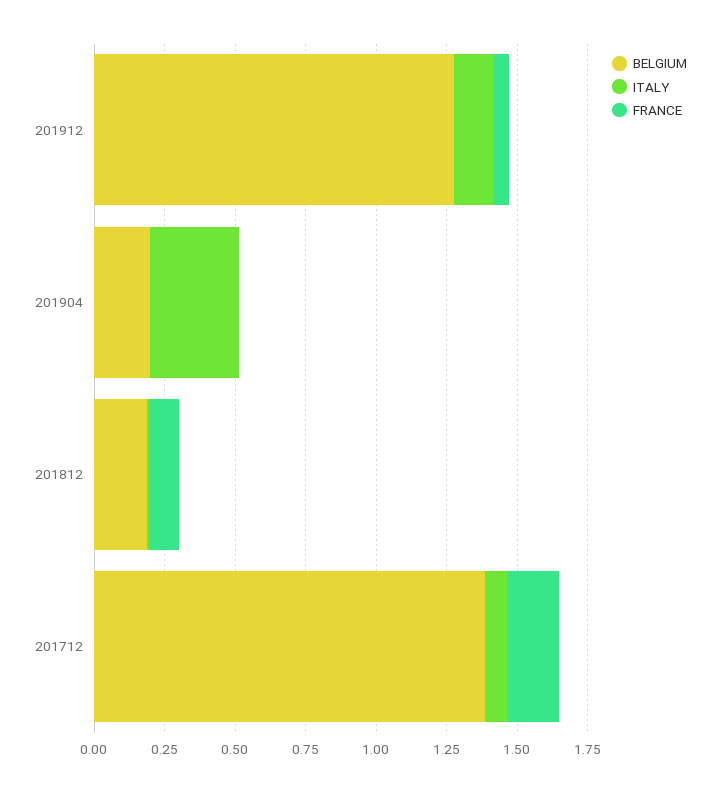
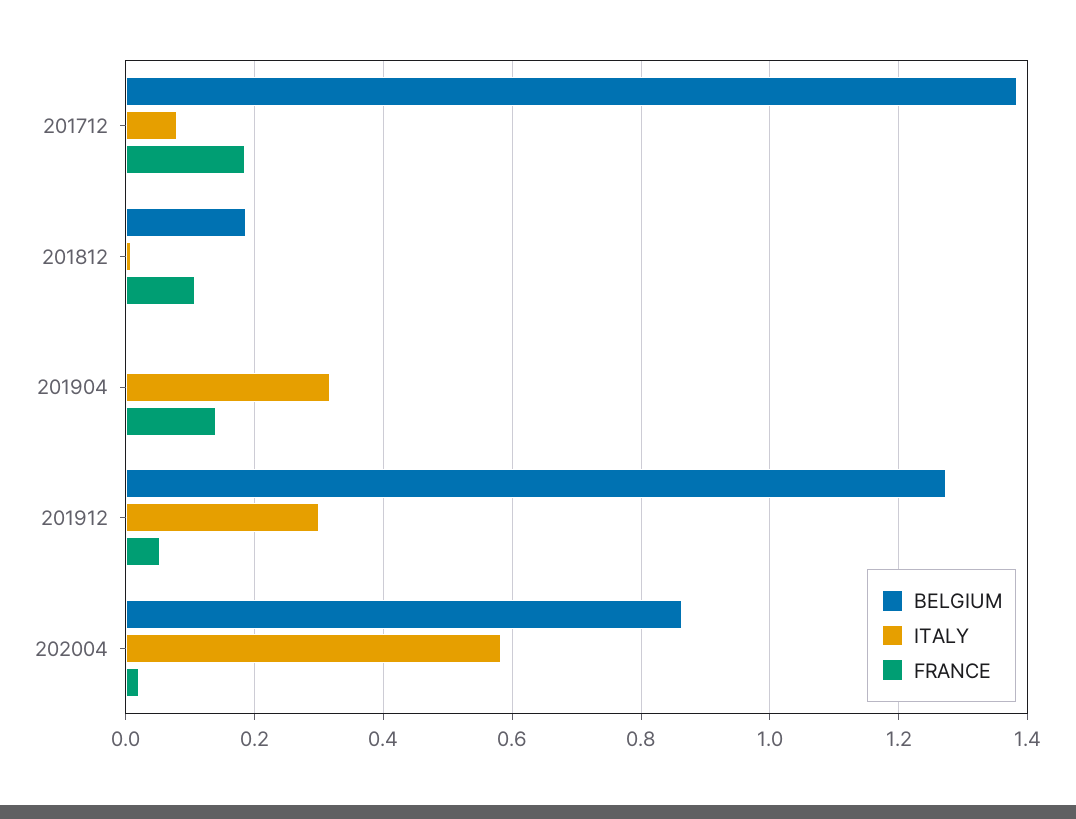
ITALY, 201912: 0.15 -> 0.3
BELGIUM, 201904: 0.2 -> 0
FRANCE, 201904: 0 -> 0.14
BELGIUM, 202004: none -> 0.86
ITALY, 202004: none -> 0.58
FRANCE, 202004: none -> 0.02

